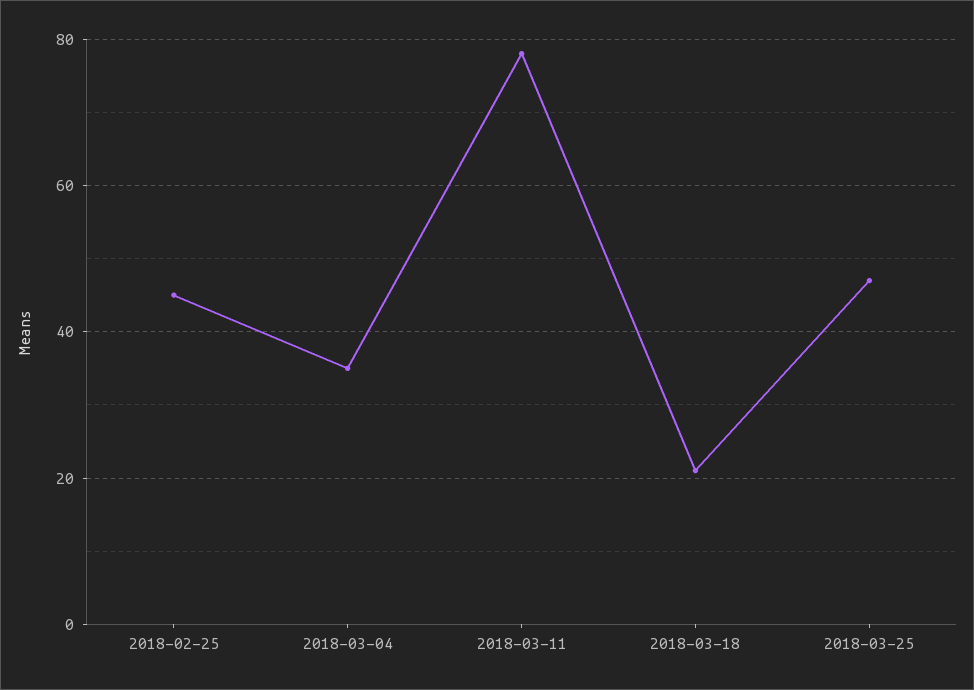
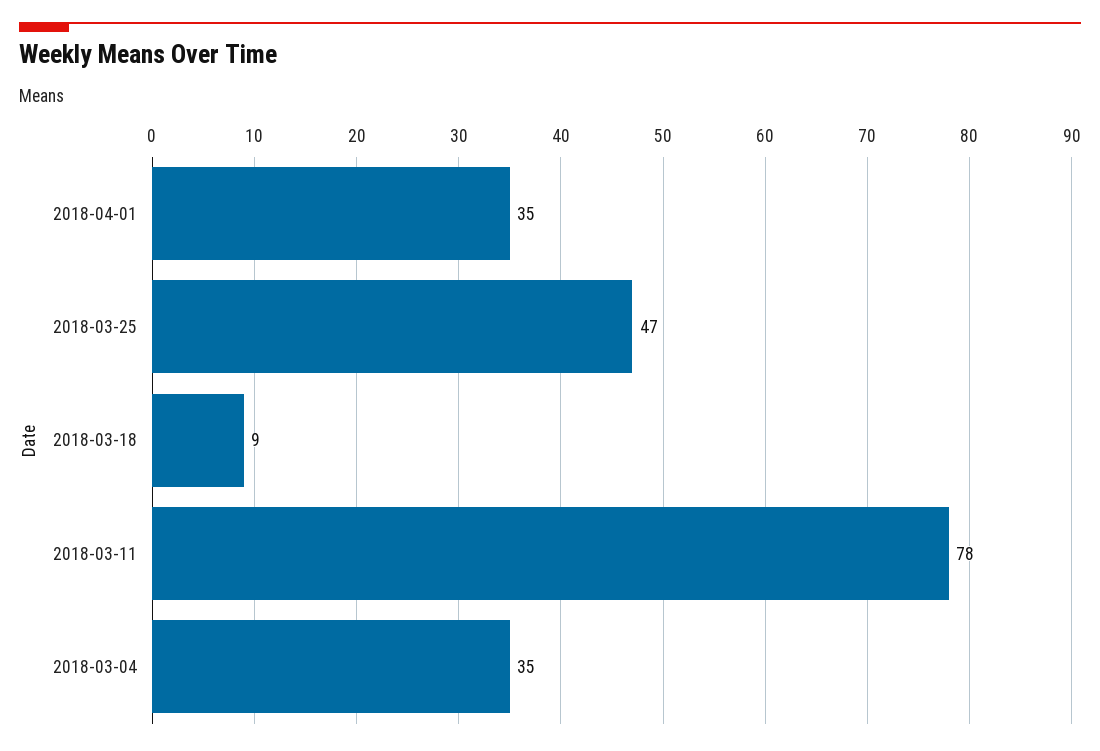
2018-02-25: 45 -> none
2018-03-18: 20 -> 9
2018-04-01: none -> 35

